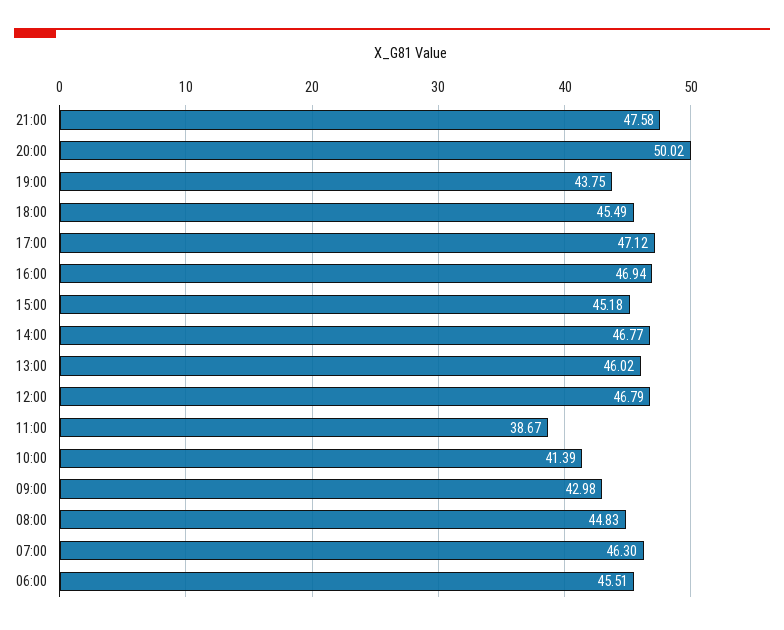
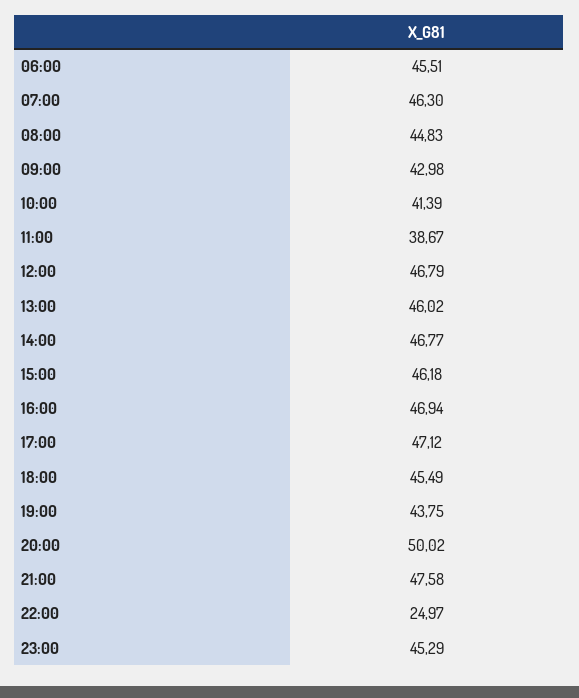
15:00: 45.18 -> 46.18
22:00: none -> 24.97
23:00: none -> 45.29

